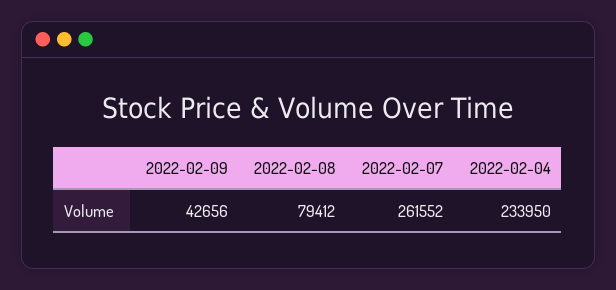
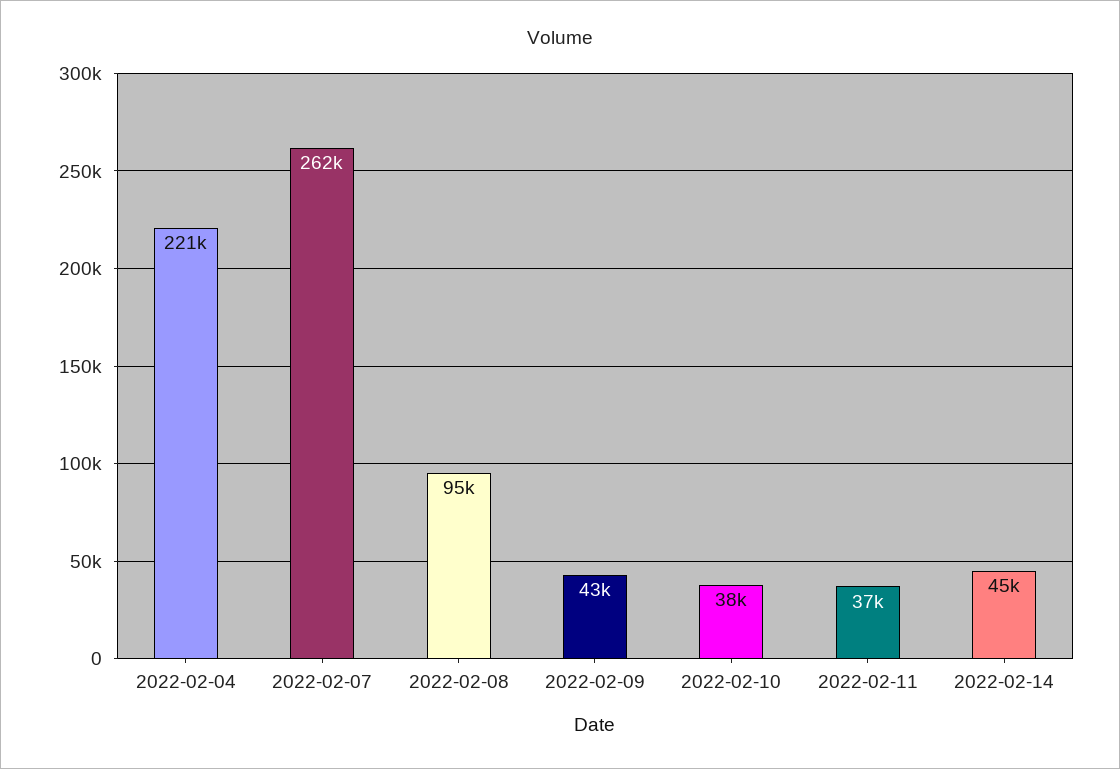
2022-02-08: 79412 -> 95000
2022-02-04: 233950 -> 221000
2022-02-10: none -> 38000
2022-02-11: none -> 37000
2022-02-14: none -> 45000

